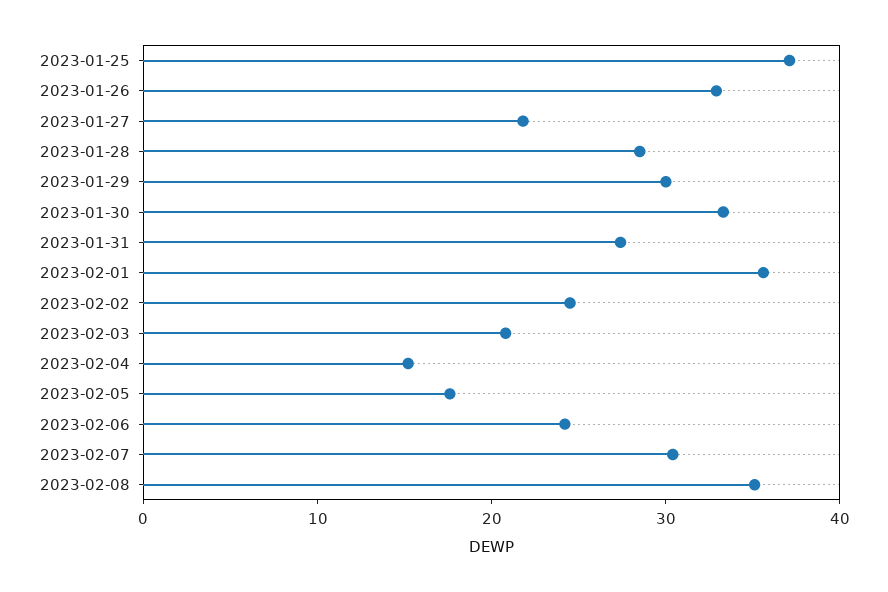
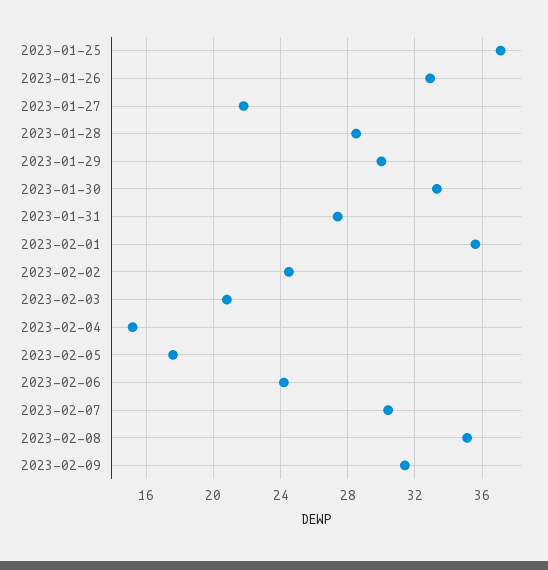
2023-02-09: none -> 31.5

